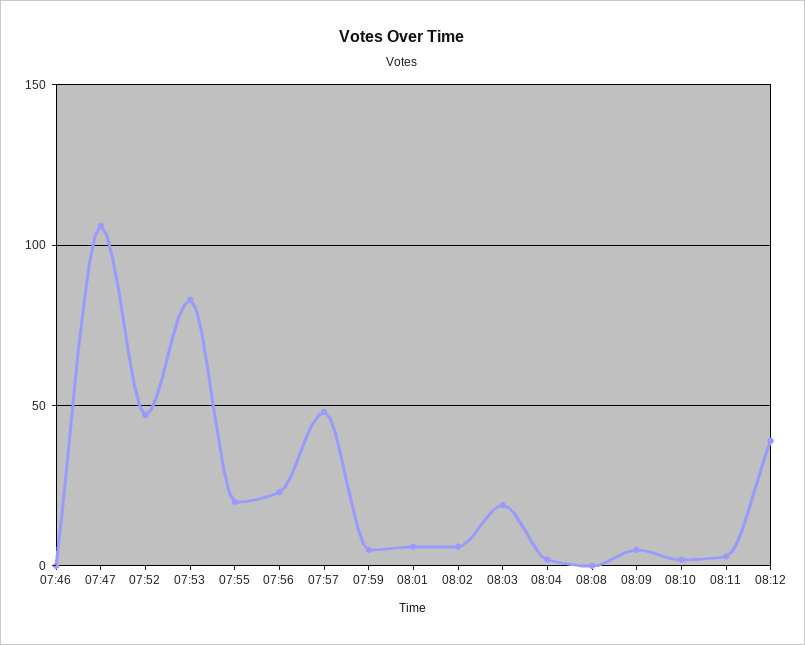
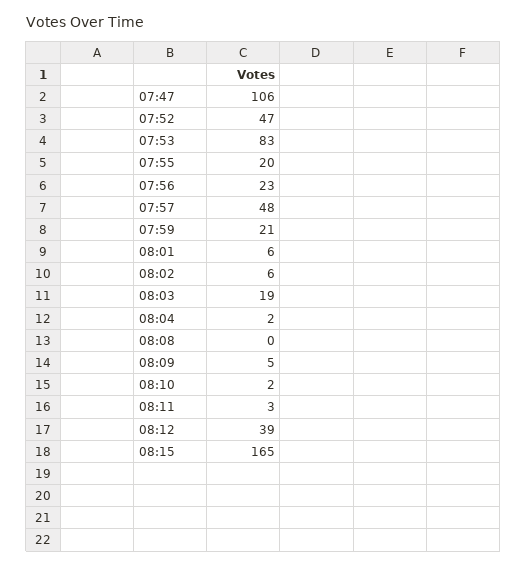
07:46: 0 -> none
07:59: 5 -> 21
08:15: none -> 165

